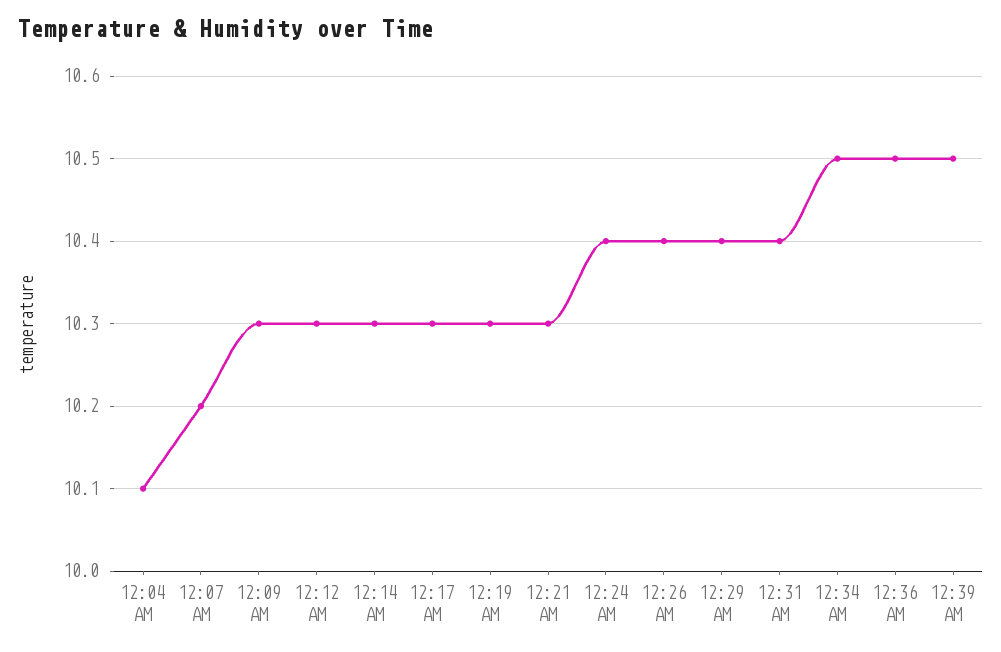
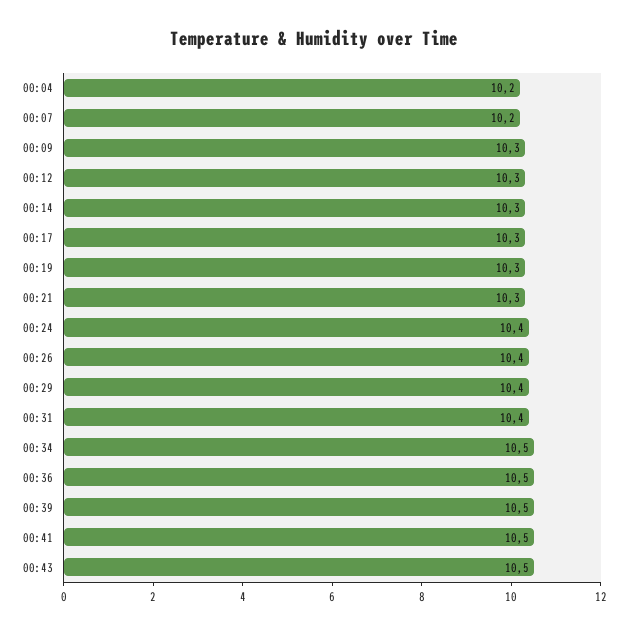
12:04 AM: 10.1 -> 10.2
00:41: none -> 10.5
00:43: none -> 10.5

